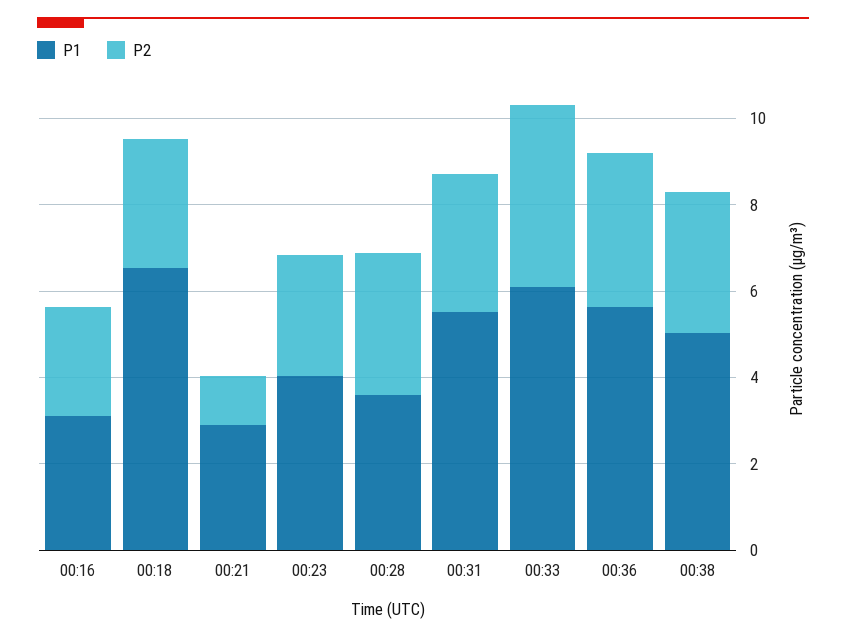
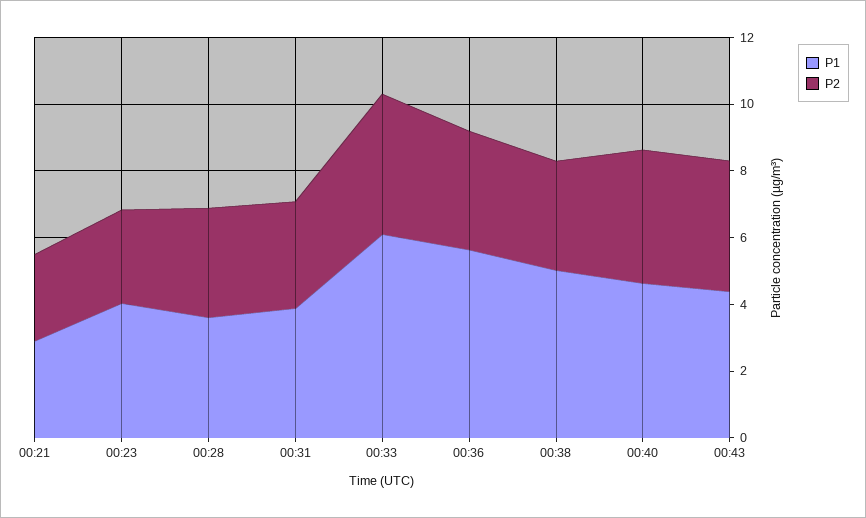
P1, 00:16: 3 -> none
P2, 00:16: 2.5 -> none
P1, 00:18: 6.5 -> none
P2, 00:18: 3 -> none
P2, 00:21: 1 -> 2.5
P1, 00:31: 5.5 -> 4
P1, 00:40: none -> 4.5
P2, 00:40: none -> 4
P1, 00:43: none -> 4.5
P2, 00:43: none -> 4

